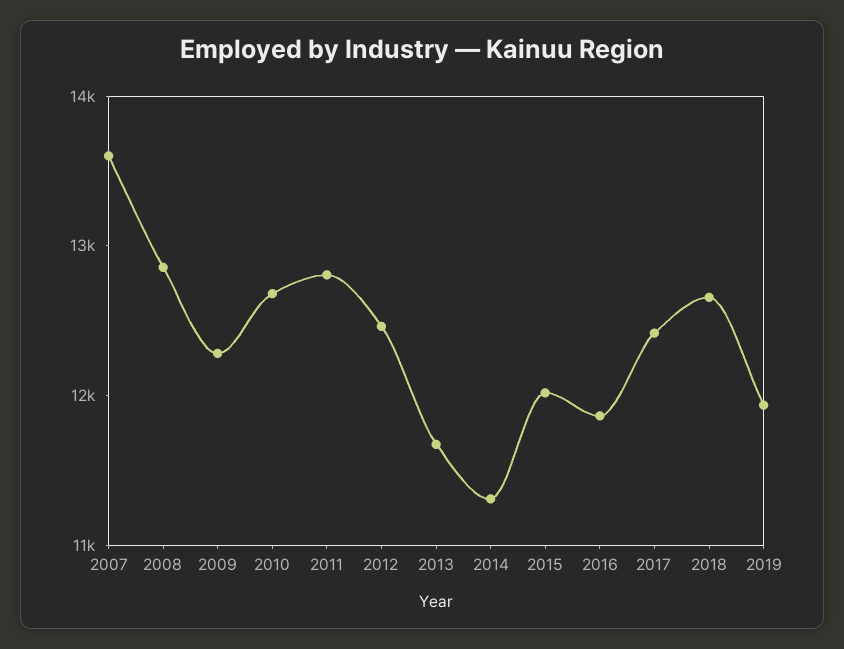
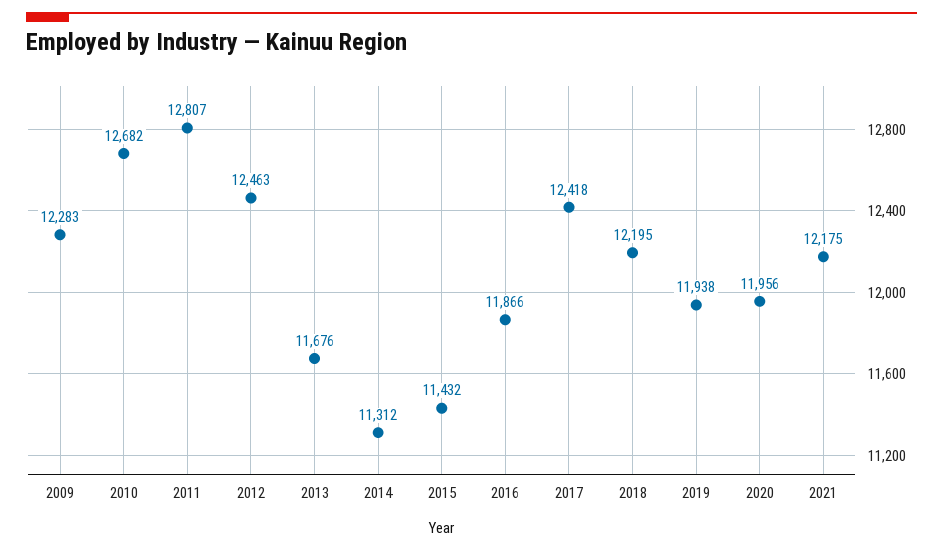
2007: 13600 -> none
2008: 12800 -> none
2015: 12000 -> 11432
2018: 12600 -> 12195
2020: none -> 11956
2021: none -> 12175

